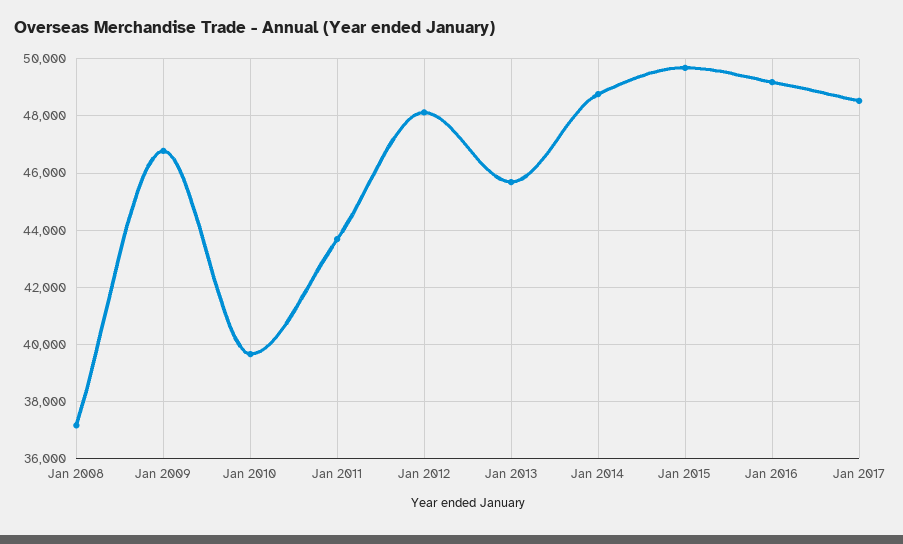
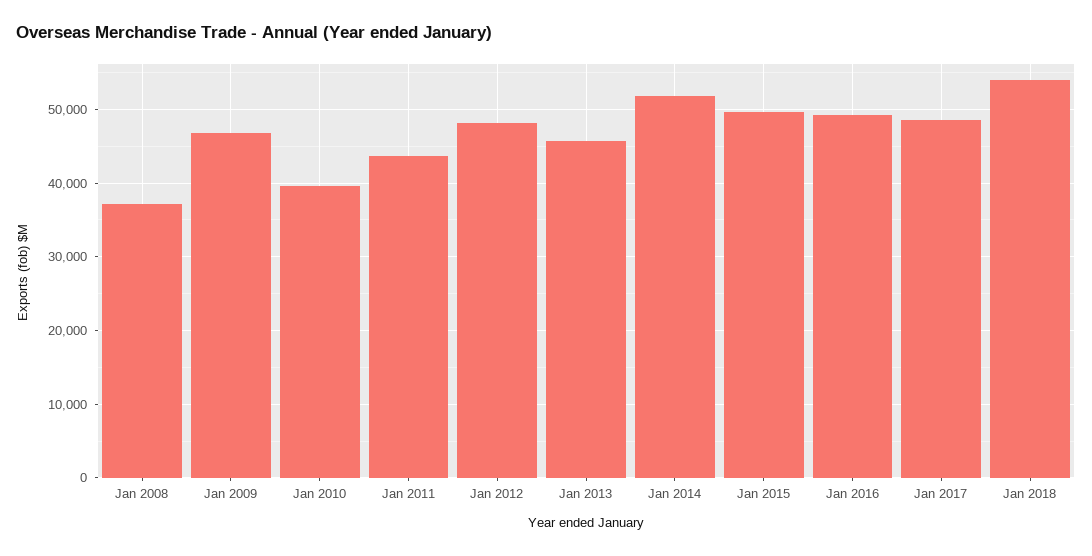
Jan 2014: 48750 -> 52000
Jan 2018: none -> 54000

